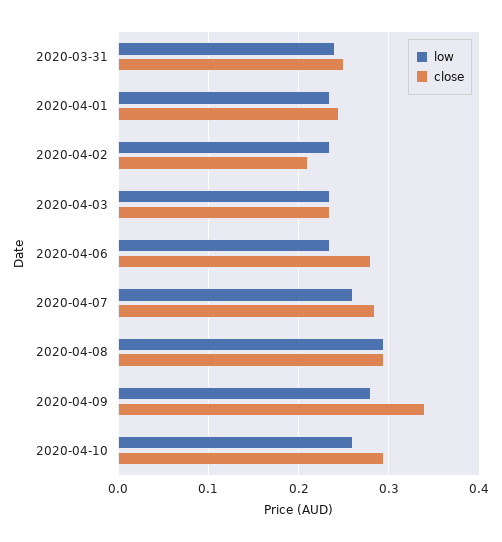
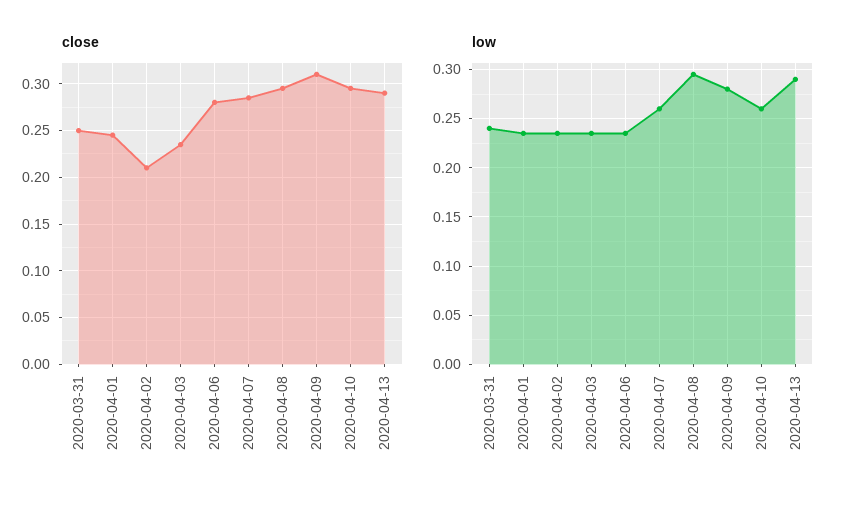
close, 2020-04-09: 0.34 -> 0.31
close, 2020-04-13: none -> 0.29
low, 2020-04-13: none -> 0.29

